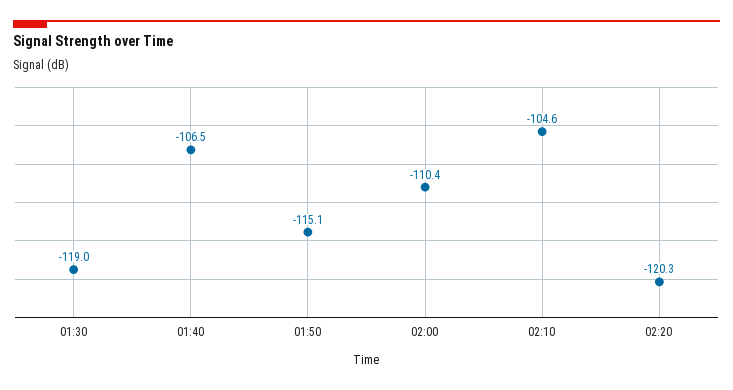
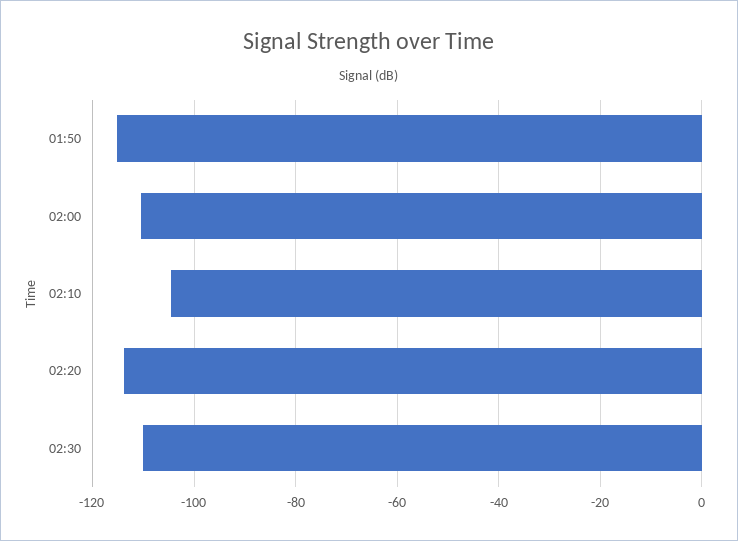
01:30: -119 -> none
01:40: -106.5 -> none
02:20: -120.3 -> -114
02:30: none -> -110

